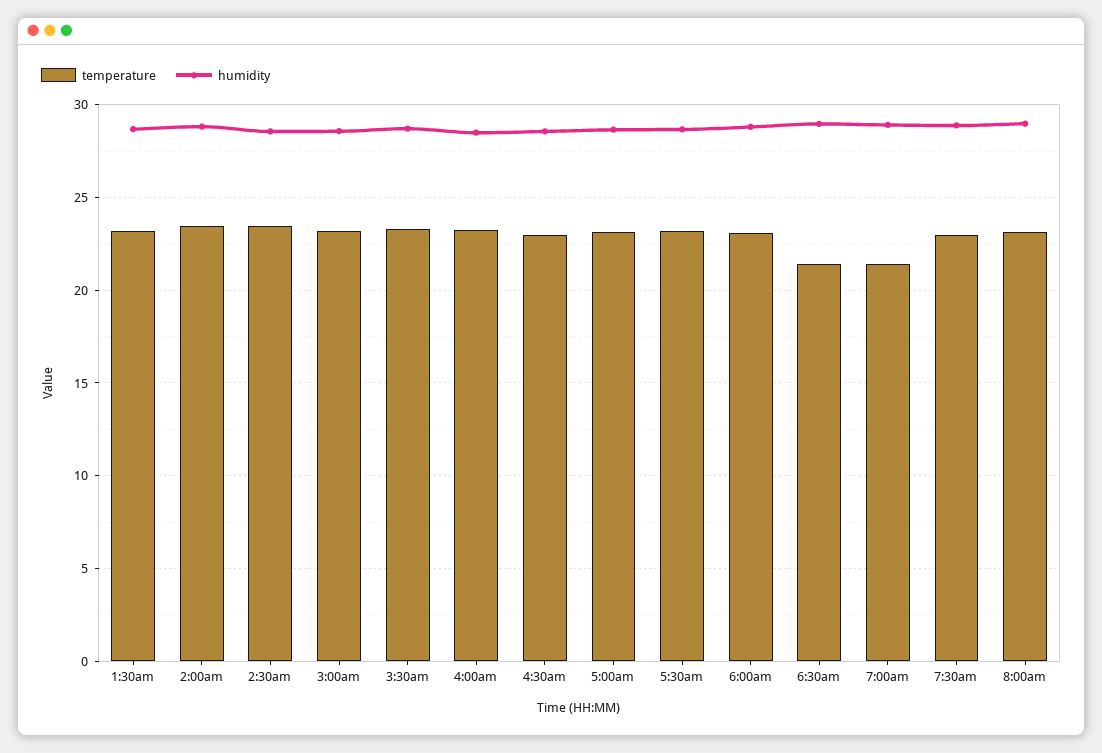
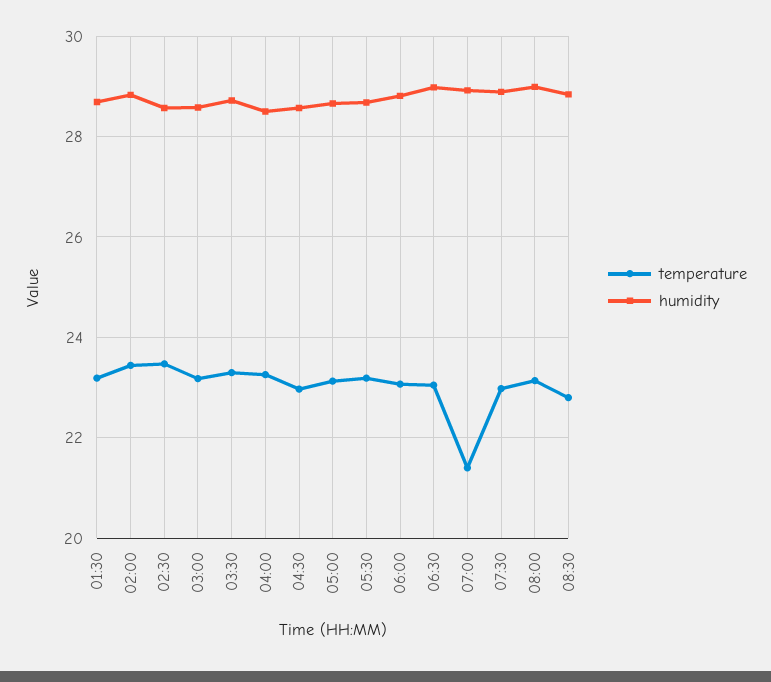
temperature, 6:30am: 21.5 -> 23
temperature, 08:30: none -> 22.8
humidity, 08:30: none -> 28.8

